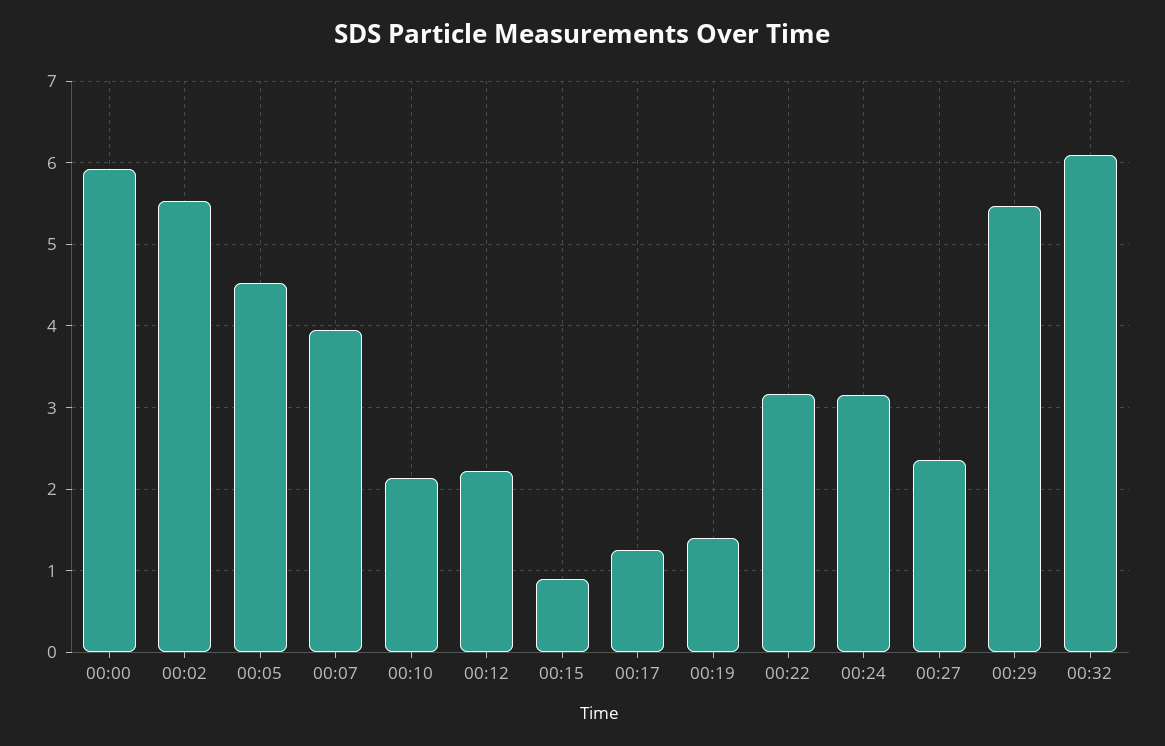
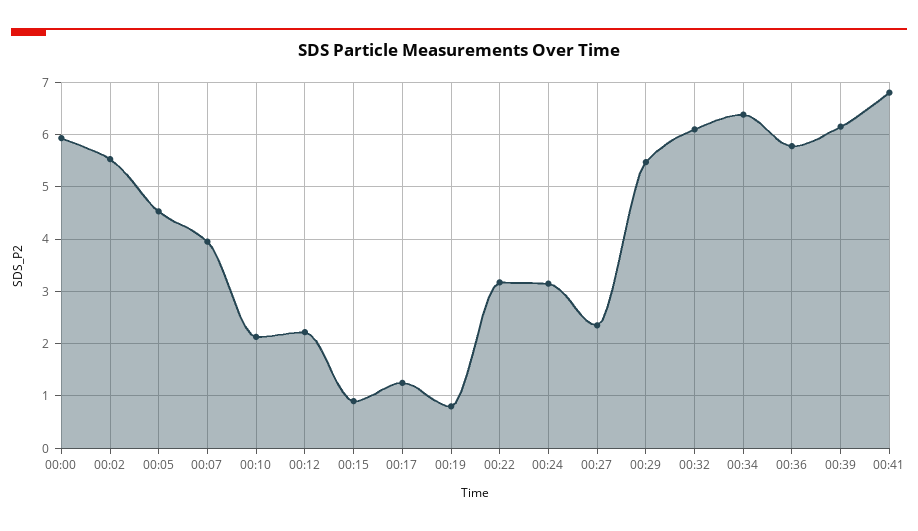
00:19: 1.4 -> 0.8
00:34: none -> 6.4
00:36: none -> 5.8
00:39: none -> 6.2
00:41: none -> 6.8

